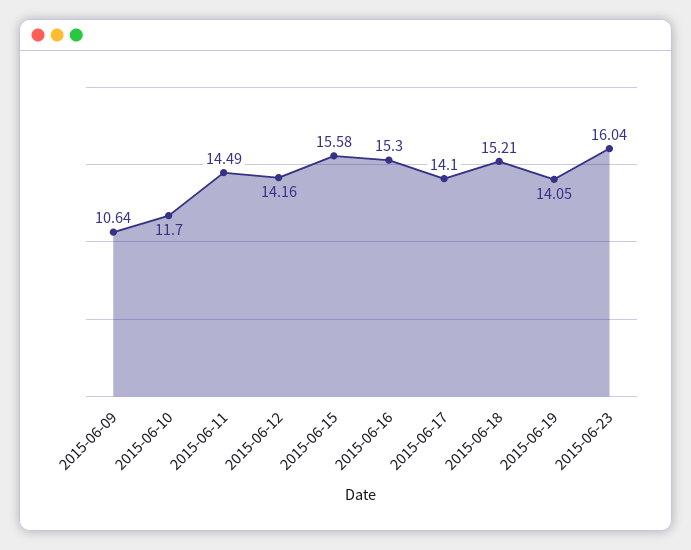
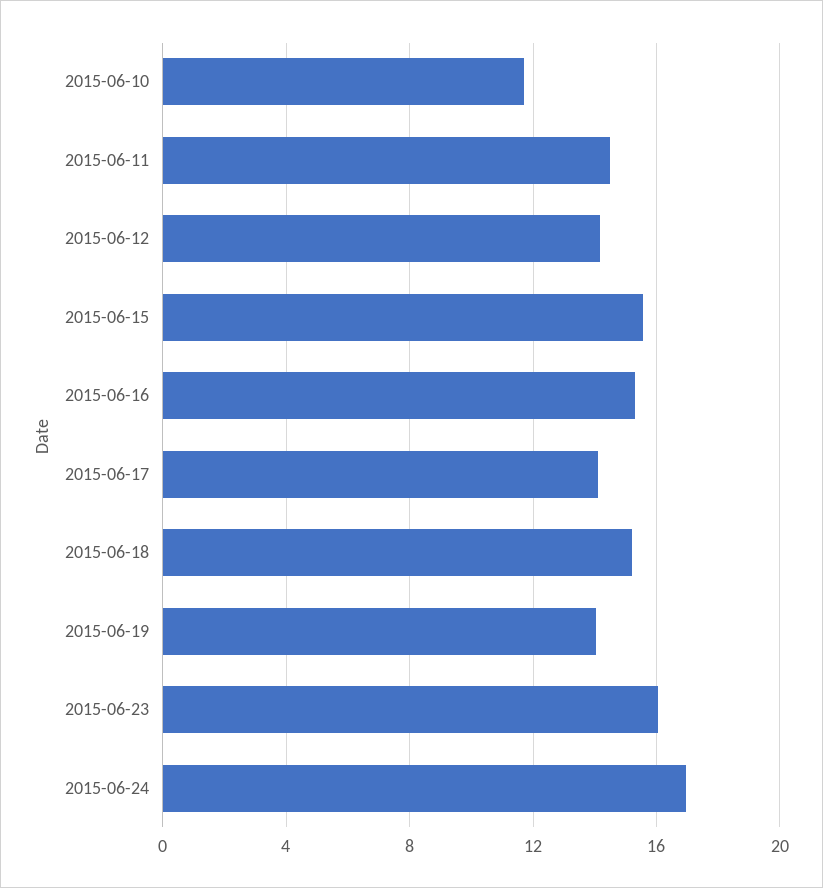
2015-06-09: 10.64 -> none
2015-06-24: none -> 17

